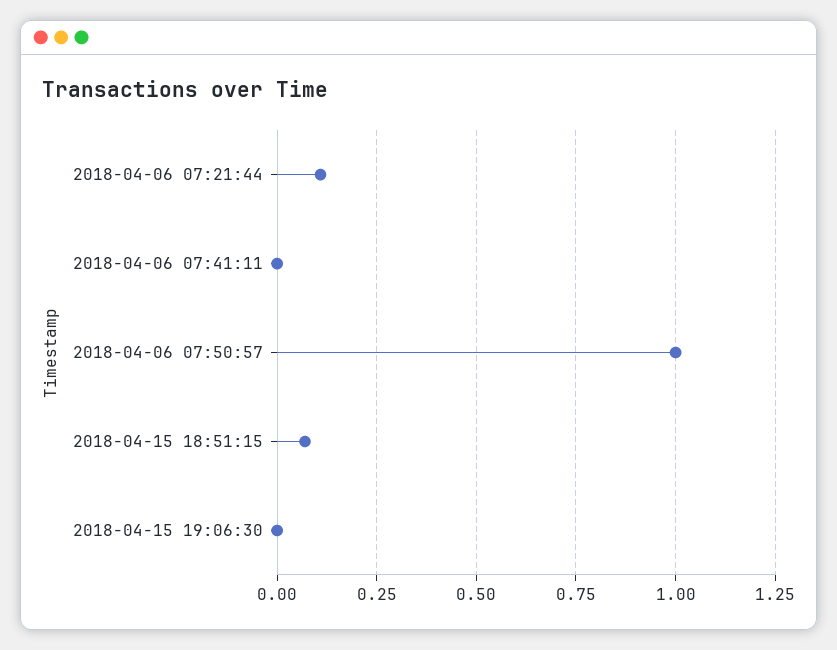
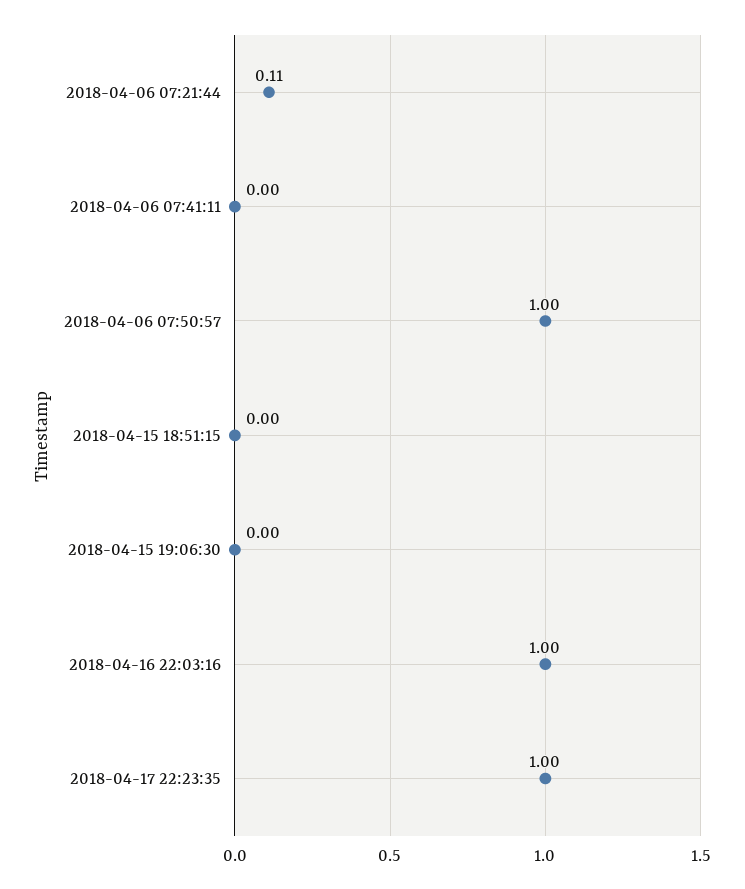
2018-04-15 18:51:15: 0.075 -> 0
2018-04-16 22:03:16: none -> 1
2018-04-17 22:23:35: none -> 1

